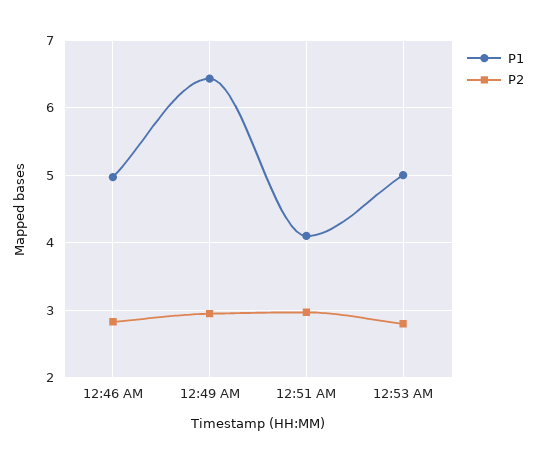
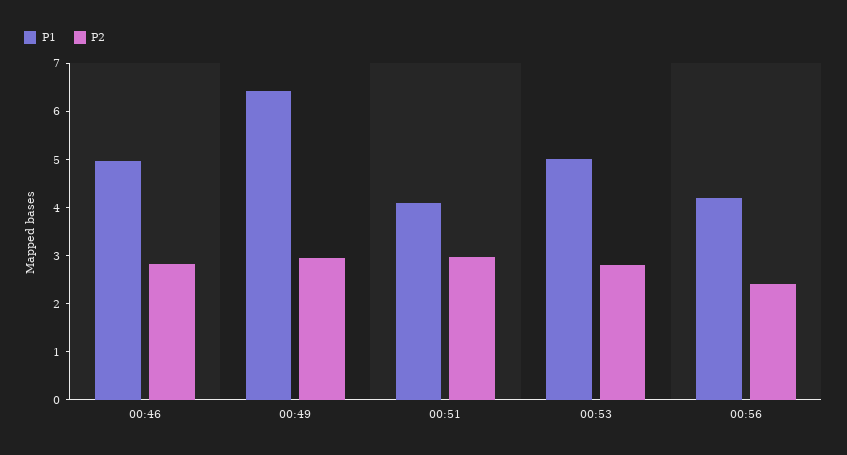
P1, 00:56: none -> 4.2
P2, 00:56: none -> 2.4

